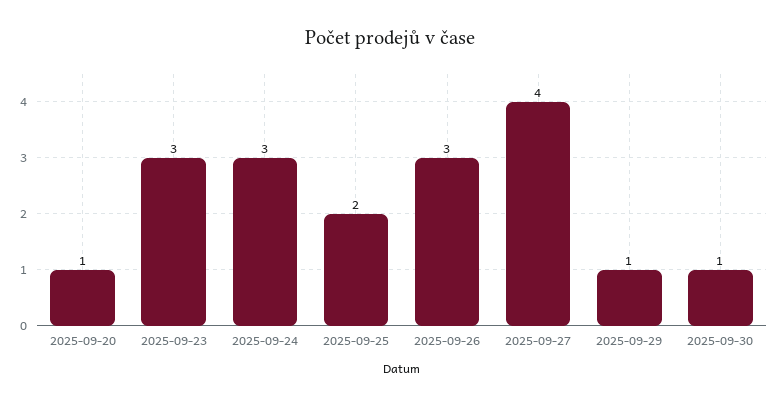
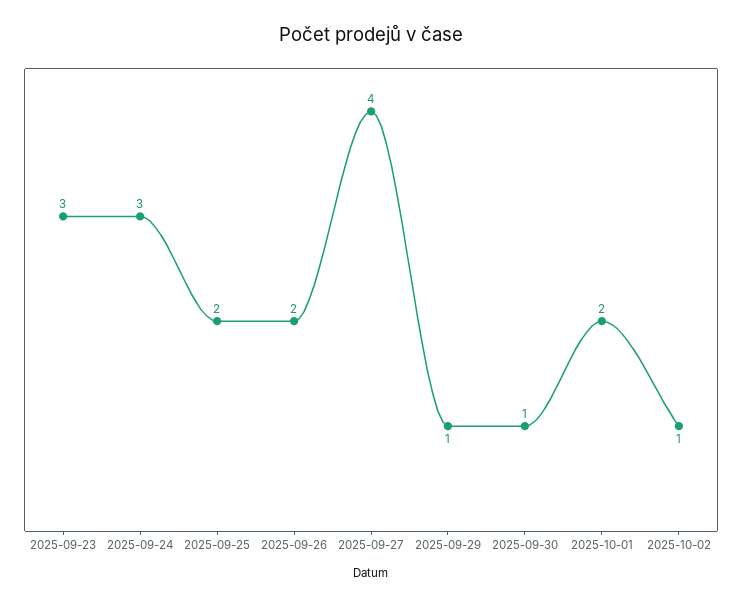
2025-09-20: 1 -> none
2025-09-26: 3 -> 2
2025-10-01: none -> 2
2025-10-02: none -> 1

